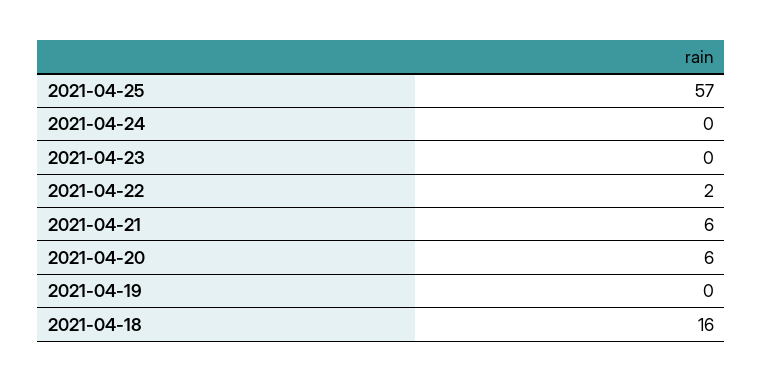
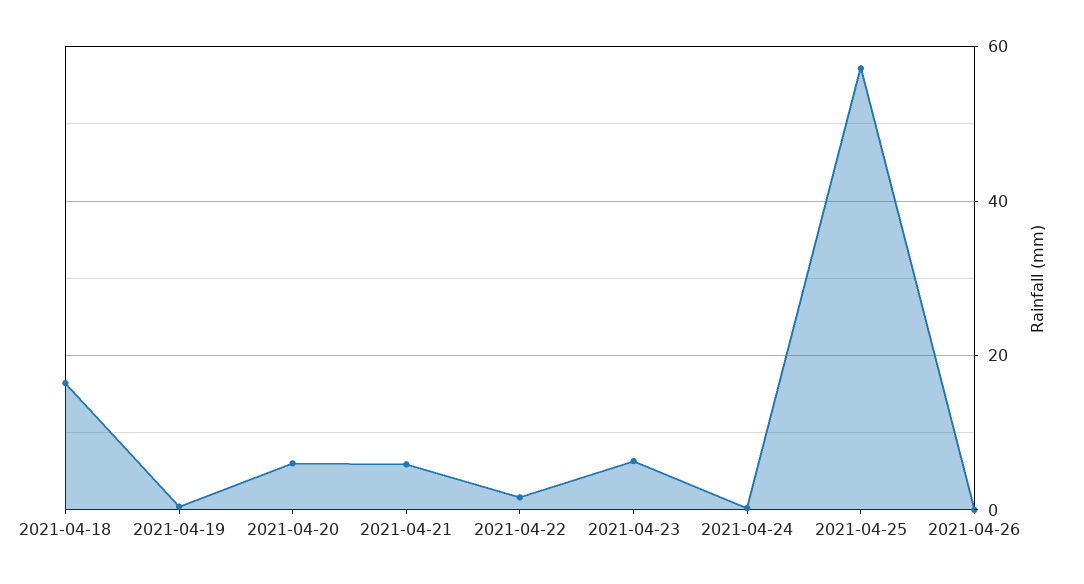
2021-04-23: 0 -> 6
2021-04-26: none -> 0

